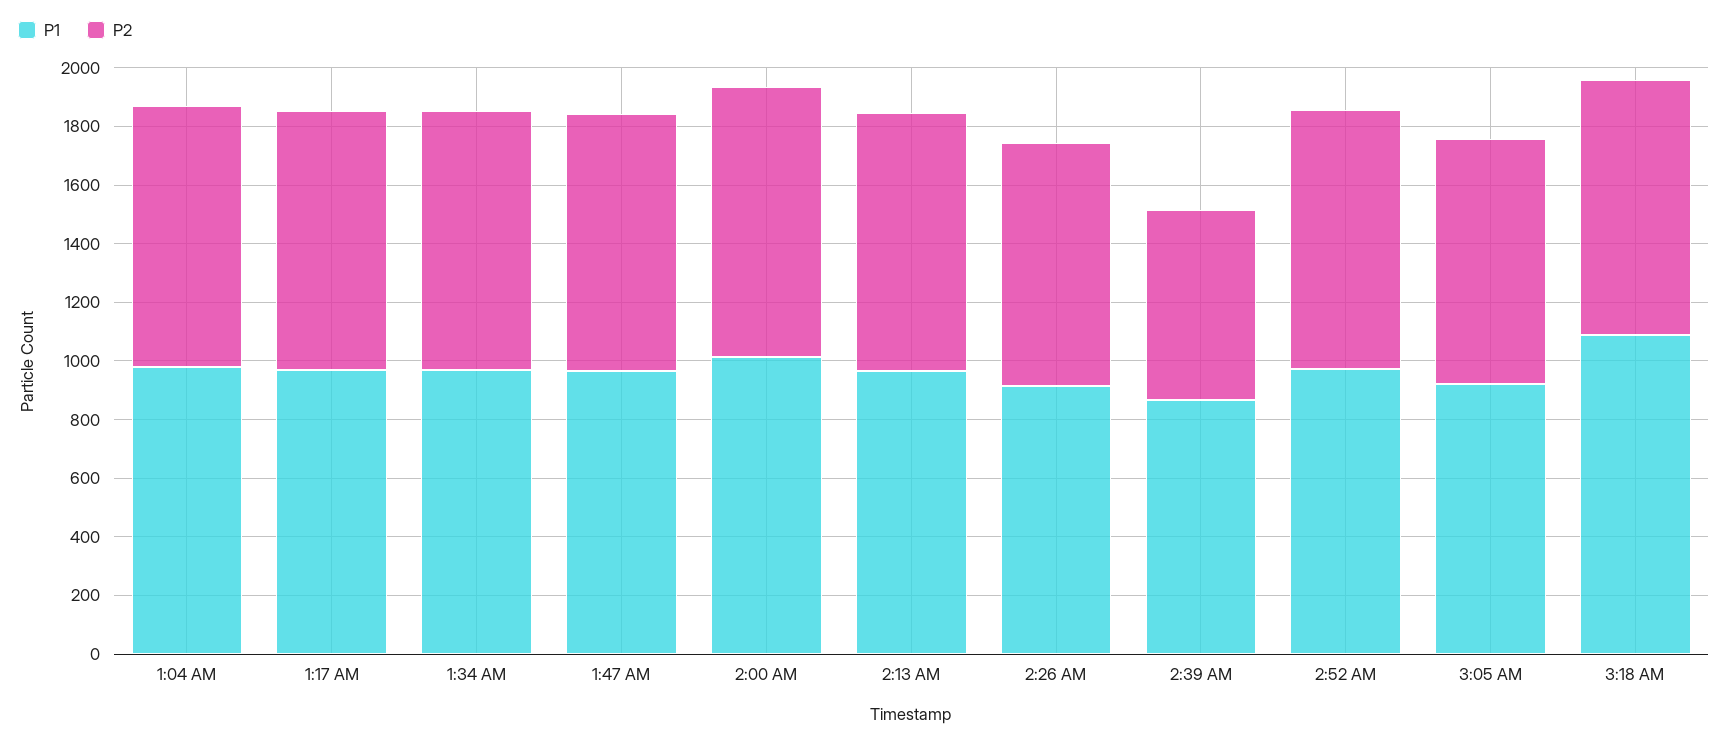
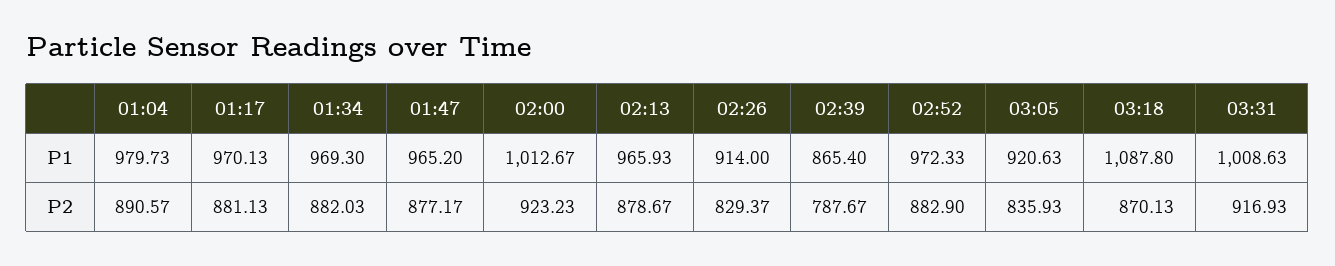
P2, 2:39 AM: 650 -> 787.67
P1, 03:31: none -> 1008.63
P2, 03:31: none -> 916.93

